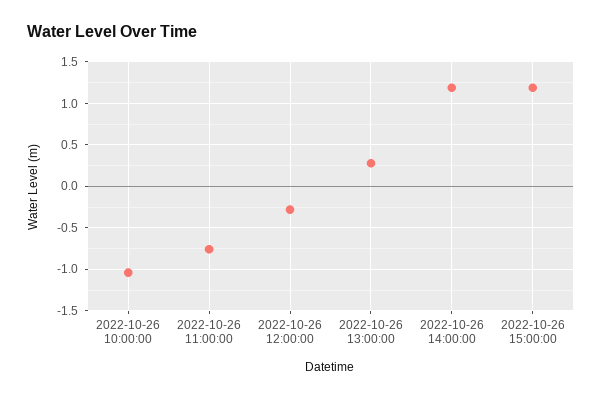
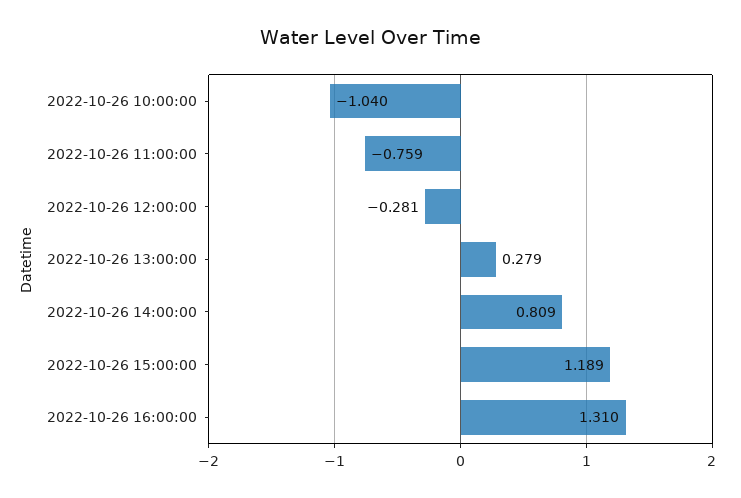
2022-10-26 14:00:00: 1.2 -> 0.809
2022-10-26 16:00:00: none -> 1.31

